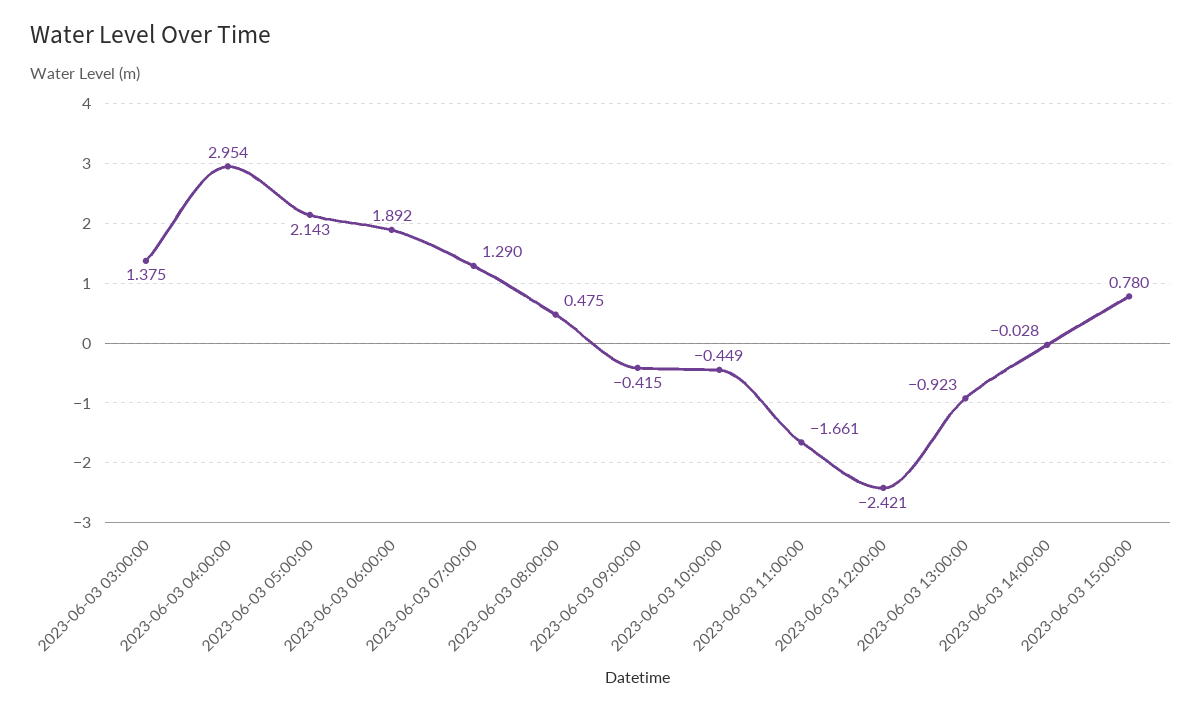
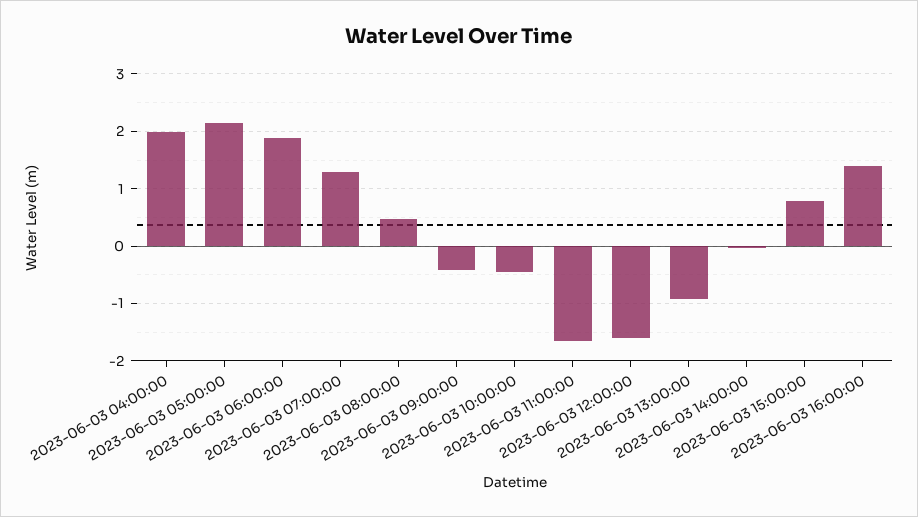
2023-06-03 03:00:00: 1.375 -> none
2023-06-03 04:00:00: 2.954 -> 2
2023-06-03 12:00:00: -2.421 -> -1.6
2023-06-03 16:00:00: none -> 1.4

